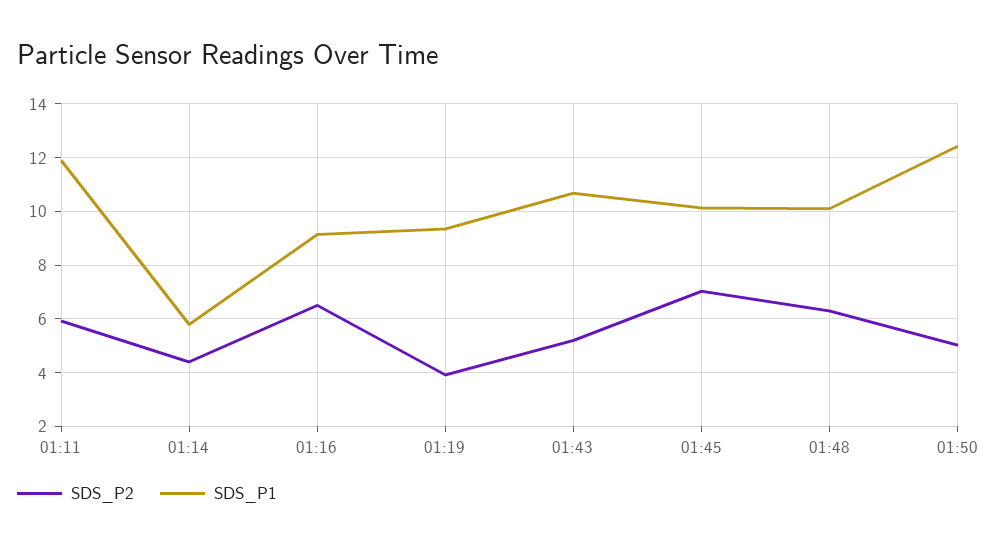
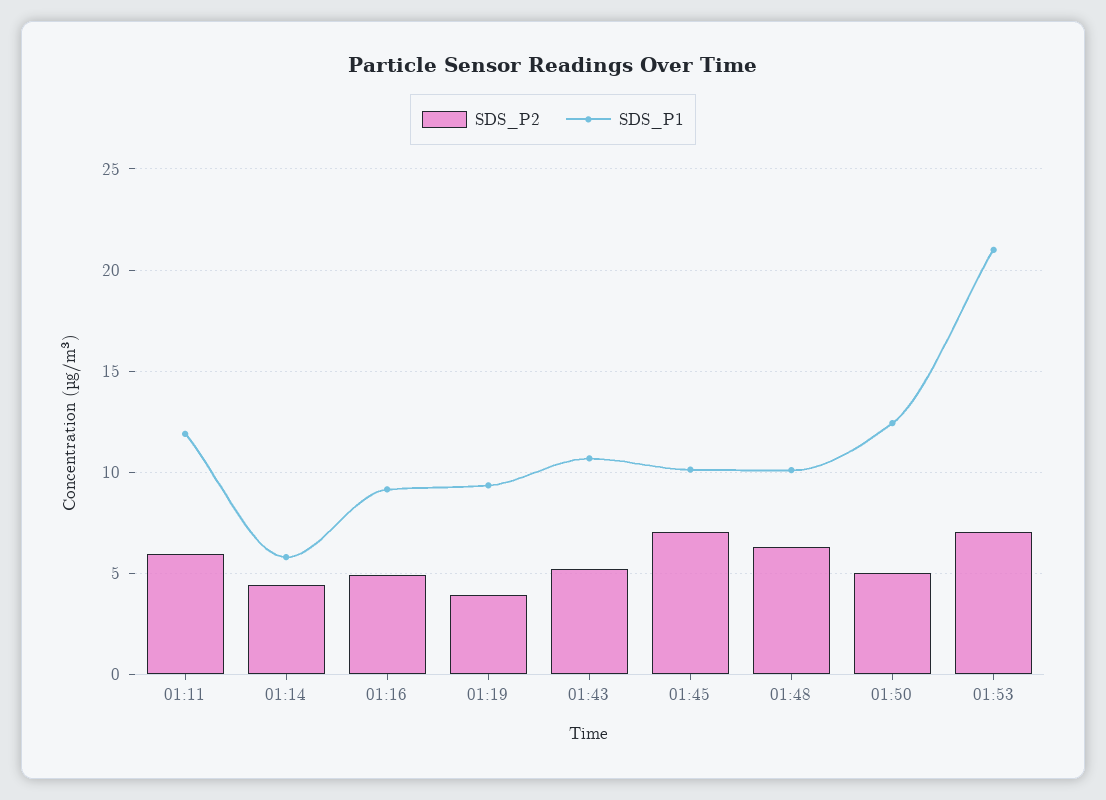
SDS_P2, 01:16: 6.5 -> 5
SDS_P2, 01:53: none -> 7
SDS_P1, 01:53: none -> 21

